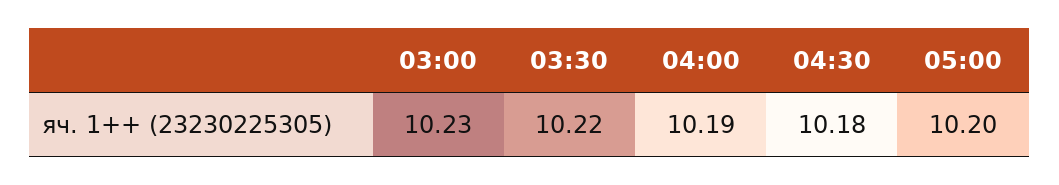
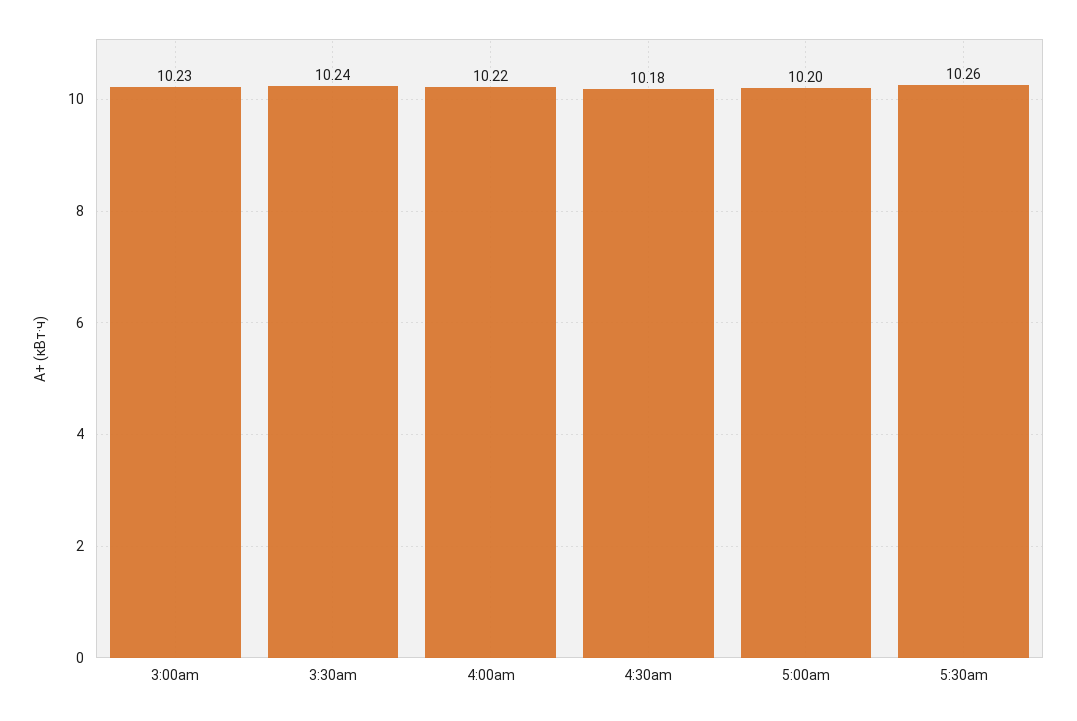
03:30: 10.22 -> 10.24
04:00: 10.19 -> 10.22
5:30am: none -> 10.26

